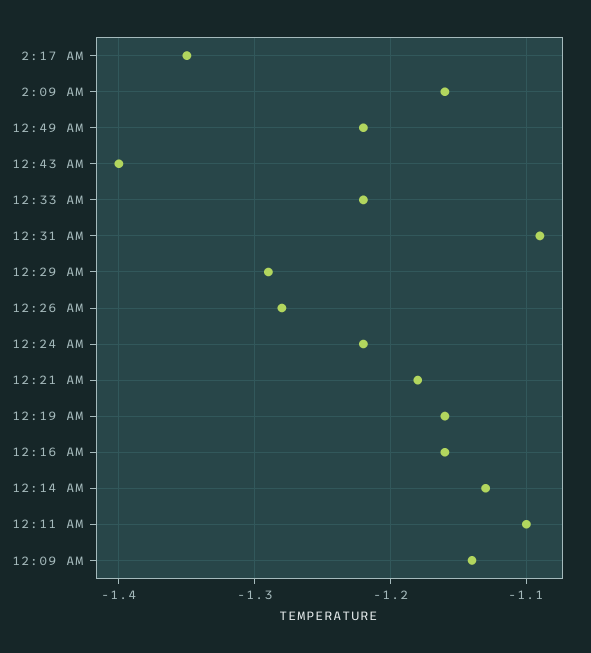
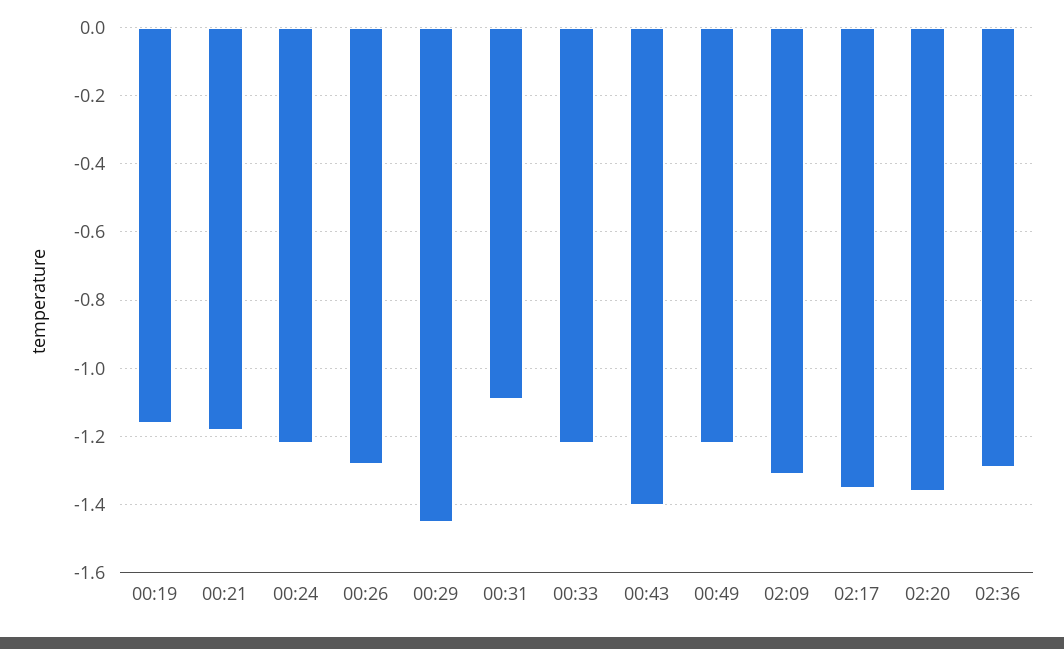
2:09 AM: -1.16 -> -1.3
12:29 AM: -1.29 -> -1.45
12:16 AM: -1.16 -> none
12:14 AM: -1.13 -> none
12:11 AM: -1.1 -> none
12:09 AM: -1.14 -> none
02:20: none -> -1.35
02:36: none -> -1.3

